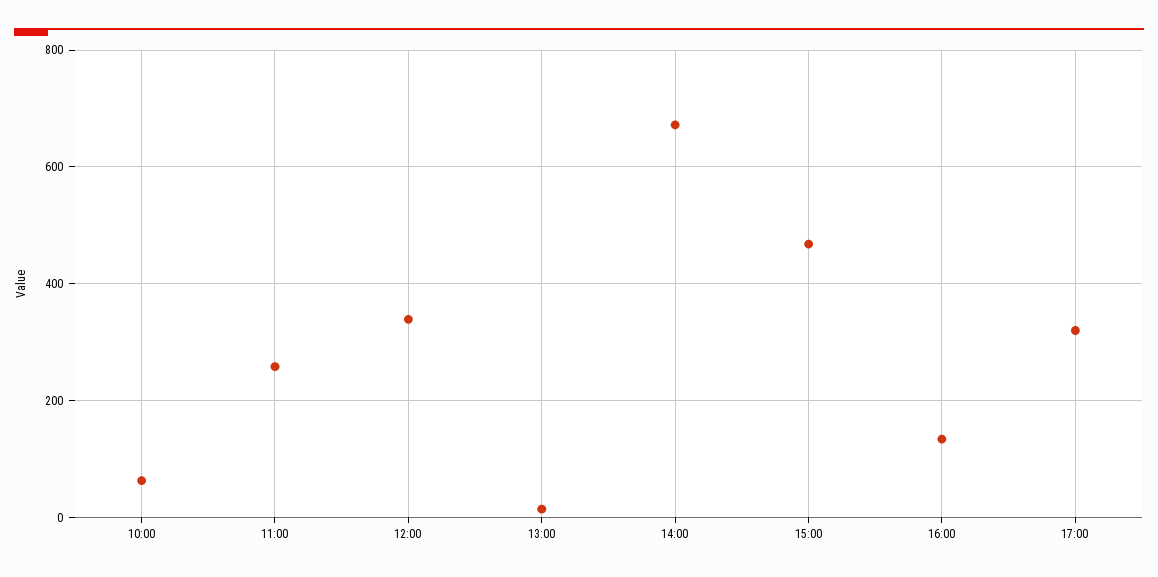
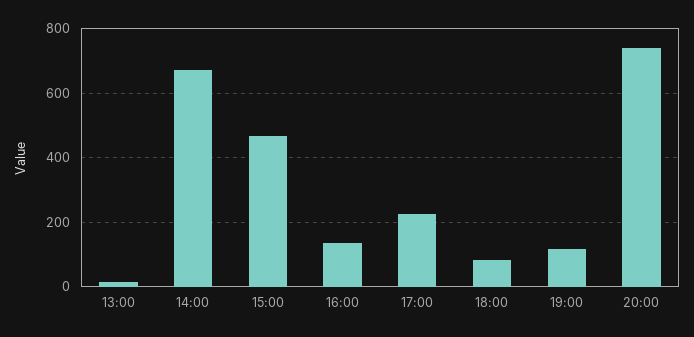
10:00: 60 -> none
11:00: 260 -> none
12:00: 340 -> none
17:00: 320 -> 220
18:00: none -> 80
19:00: none -> 120
20:00: none -> 740

